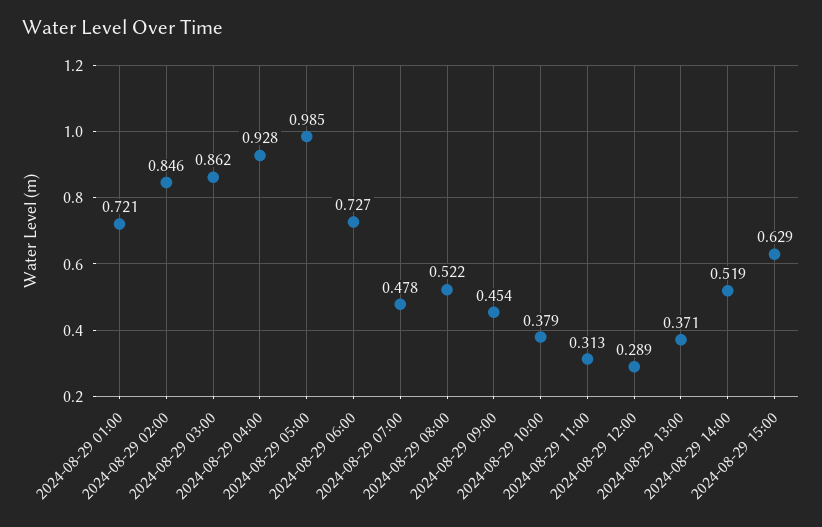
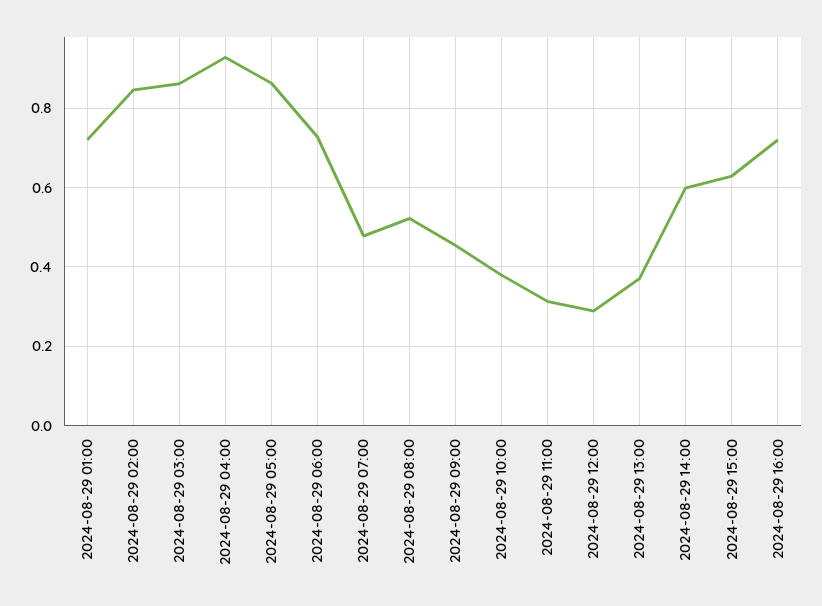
2024-08-29 05:00: 0.985 -> 0.86
2024-08-29 14:00: 0.519 -> 0.6
2024-08-29 16:00: none -> 0.72

